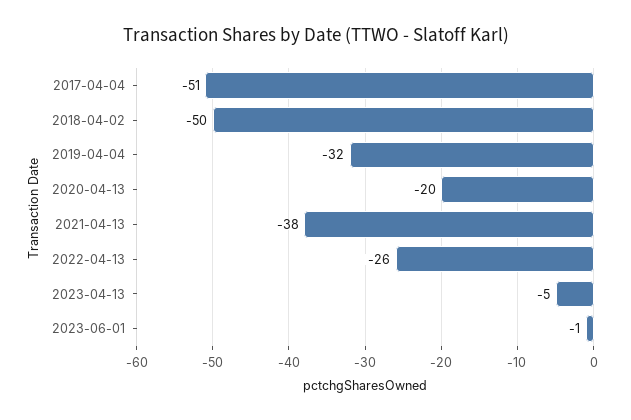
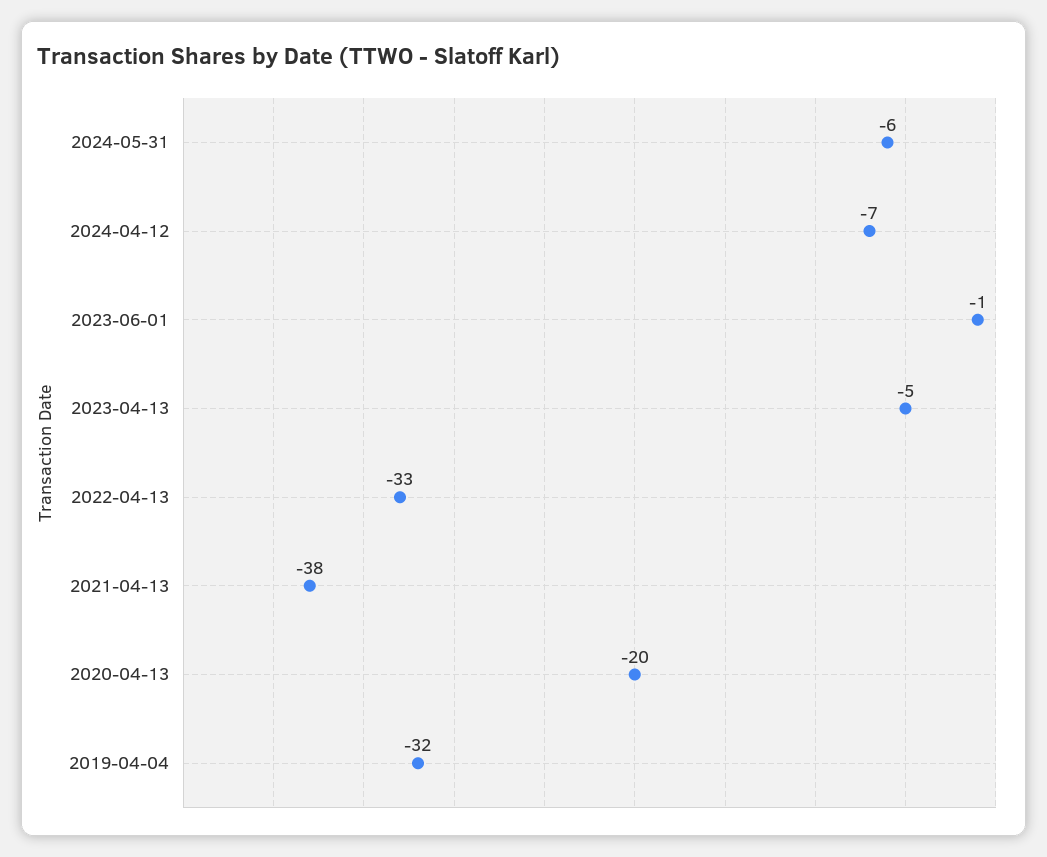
2017-04-04: -51 -> none
2018-04-02: -50 -> none
2022-04-13: -26 -> -33
2024-05-31: none -> -6
2024-04-12: none -> -7

